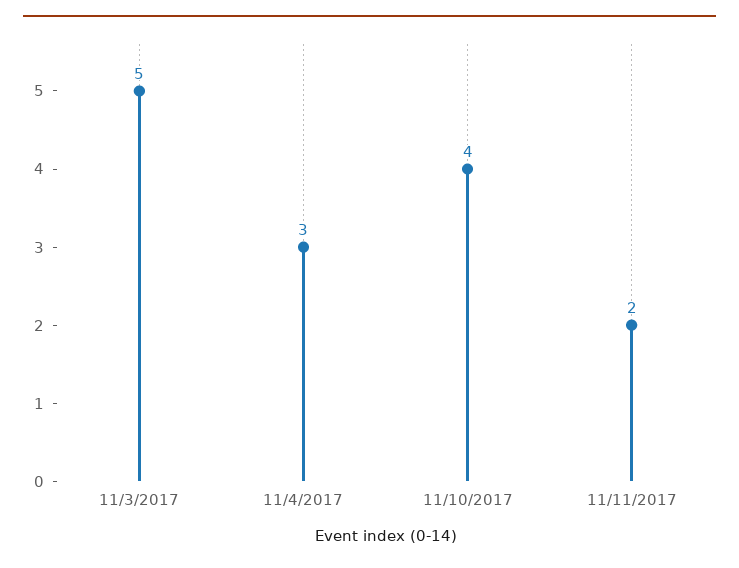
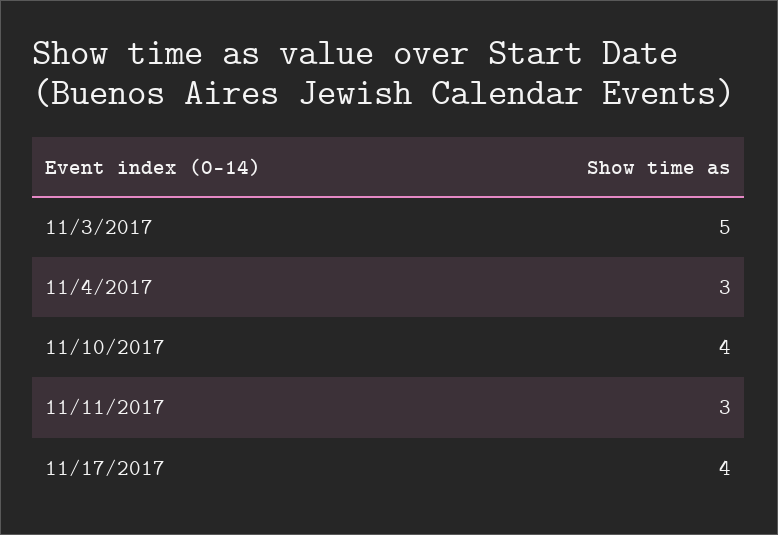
11/11/2017: 2 -> 3
11/17/2017: none -> 4

